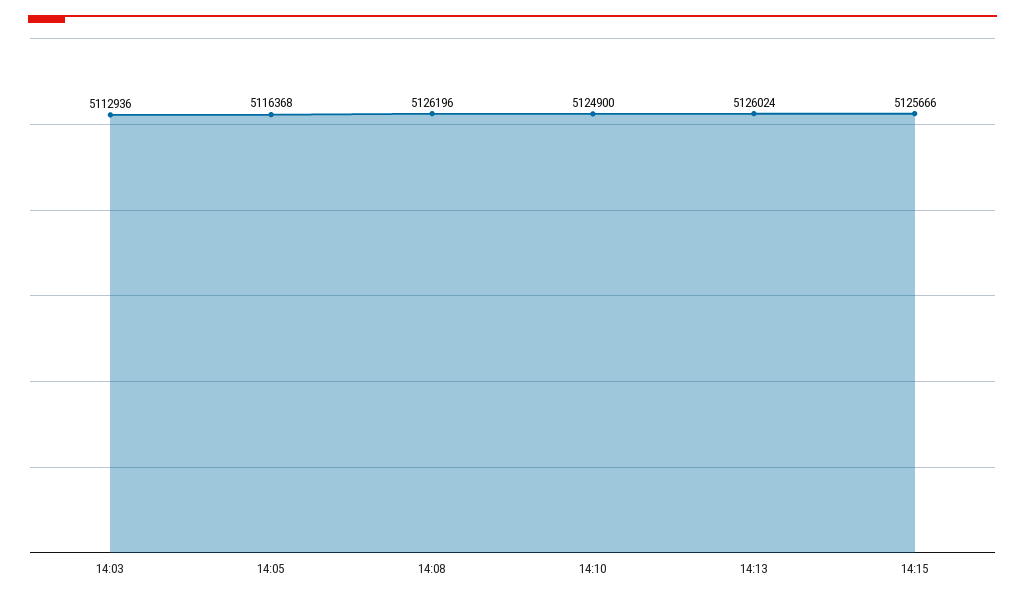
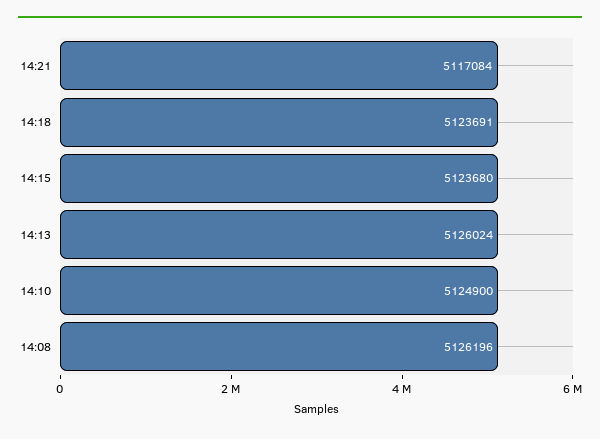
14:03: 5112936 -> none
14:05: 5116368 -> none
14:15: 5125666 -> 5123680
14:21: none -> 5117084
14:18: none -> 5123691

